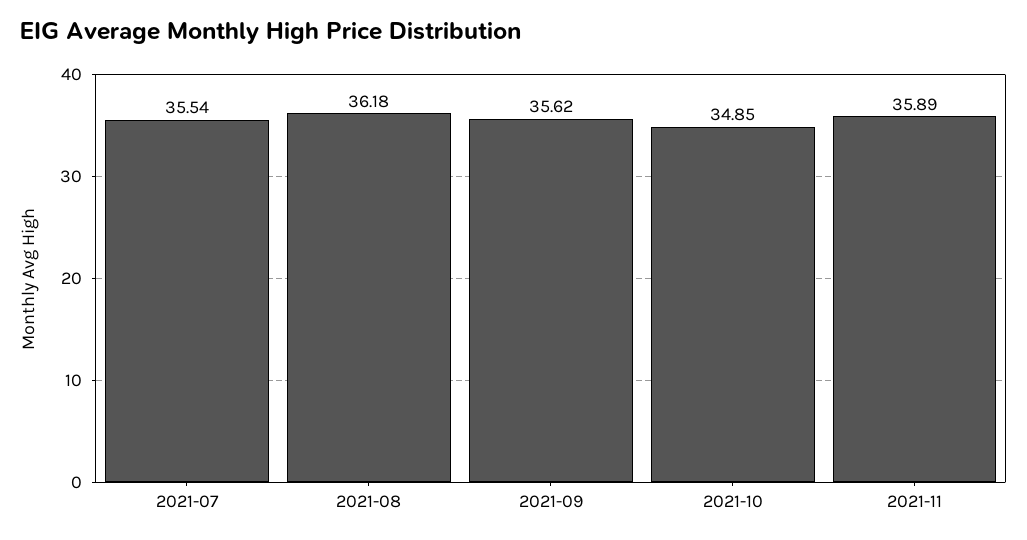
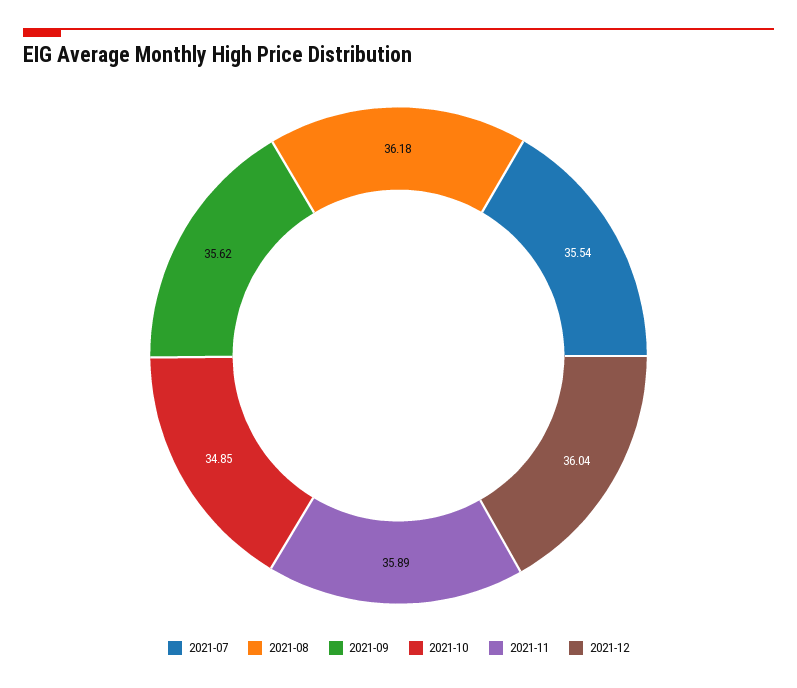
2021-12: none -> 36.04

